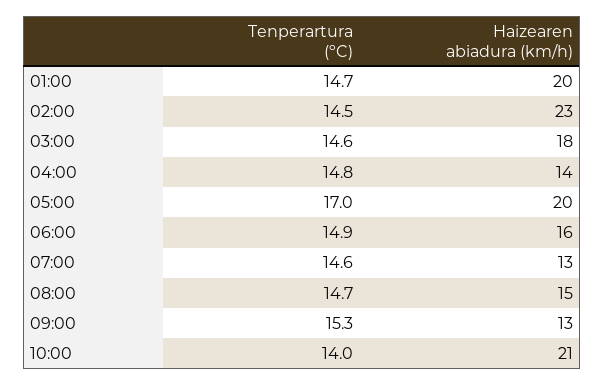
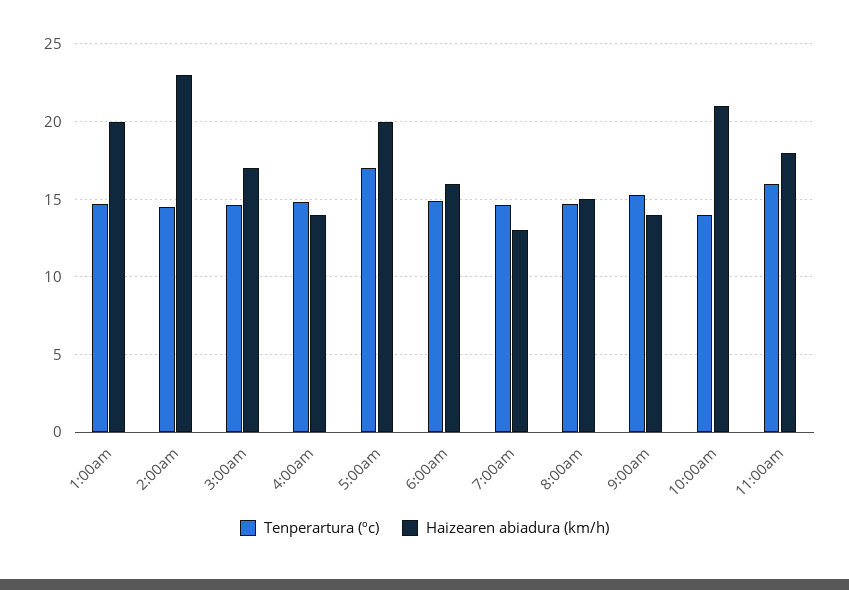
Haizearen abiadura (km/h), 03:00: 18 -> 17
Haizearen abiadura (km/h), 09:00: 13 -> 14
Tenperartura (ºC), 11:00am: none -> 16
Haizearen abiadura (km/h), 11:00am: none -> 18

